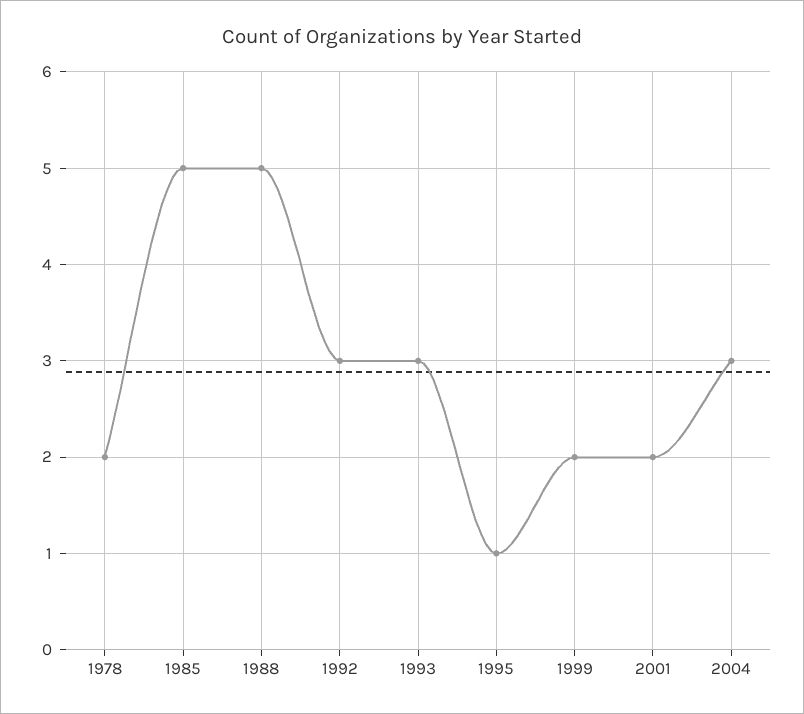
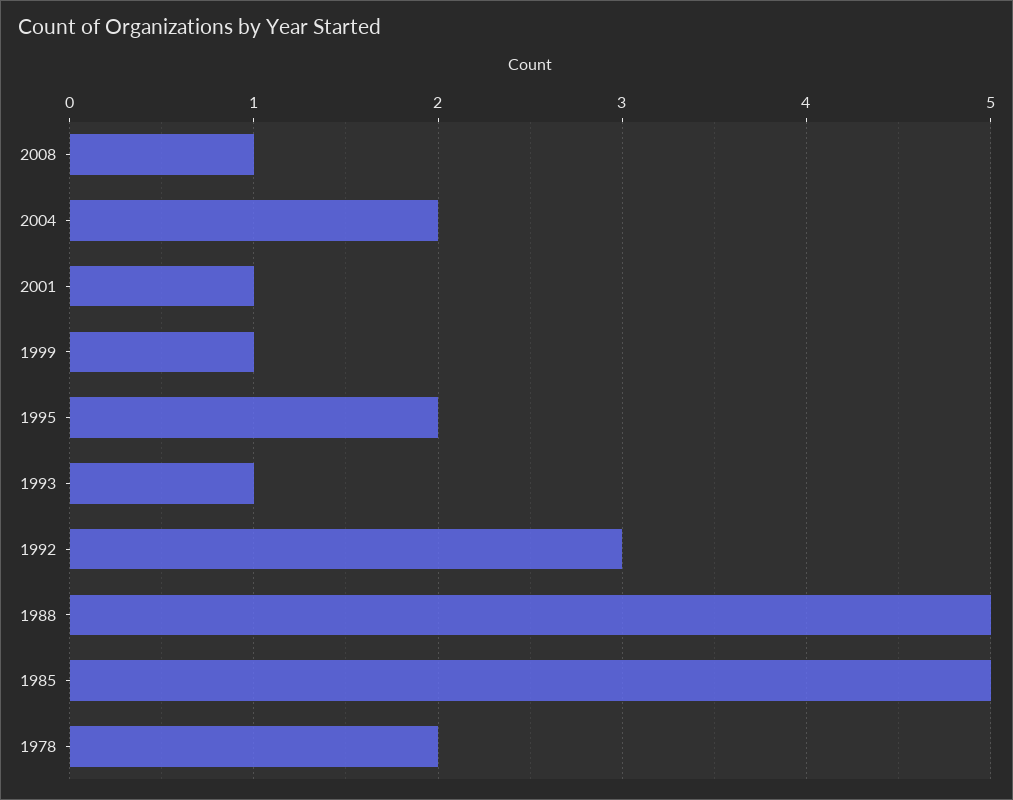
1993: 3 -> 1
1995: 1 -> 2
1999: 2 -> 1
2001: 2 -> 1
2004: 3 -> 2
2008: none -> 1

